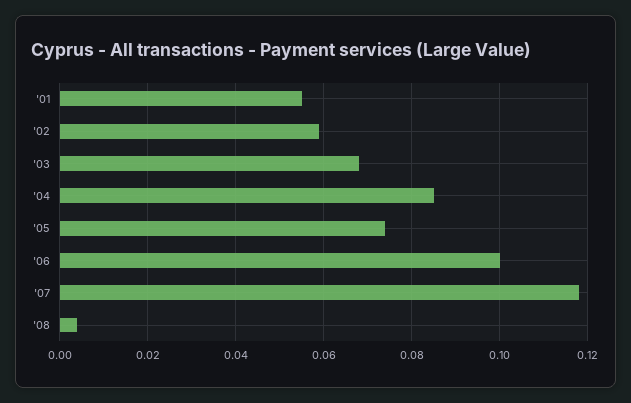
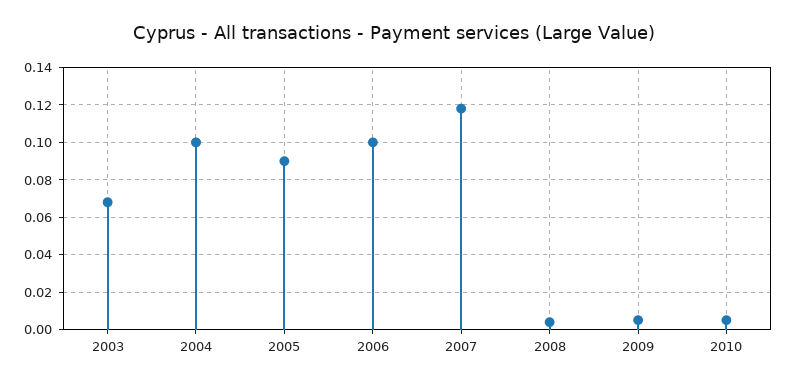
'01: 0.055 -> none
'02: 0.06 -> none
'04: 0.085 -> 0.1
'05: 0.075 -> 0.09
2009: none -> 0.005
2010: none -> 0.005

